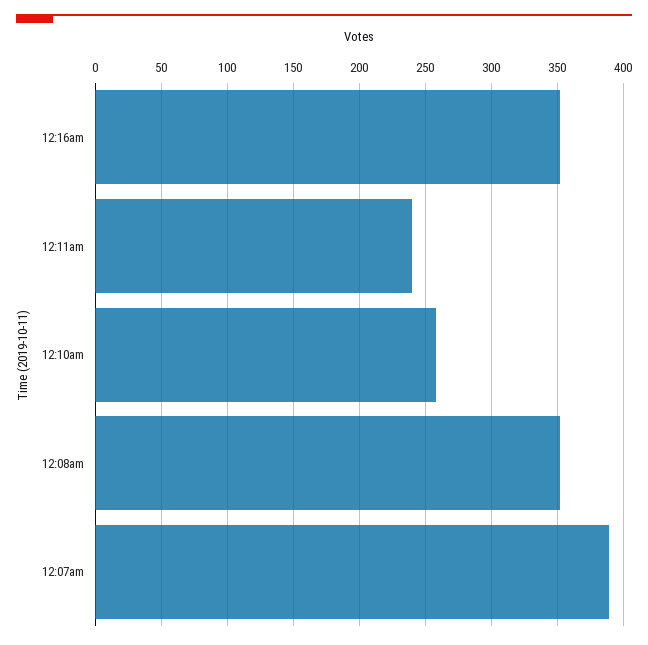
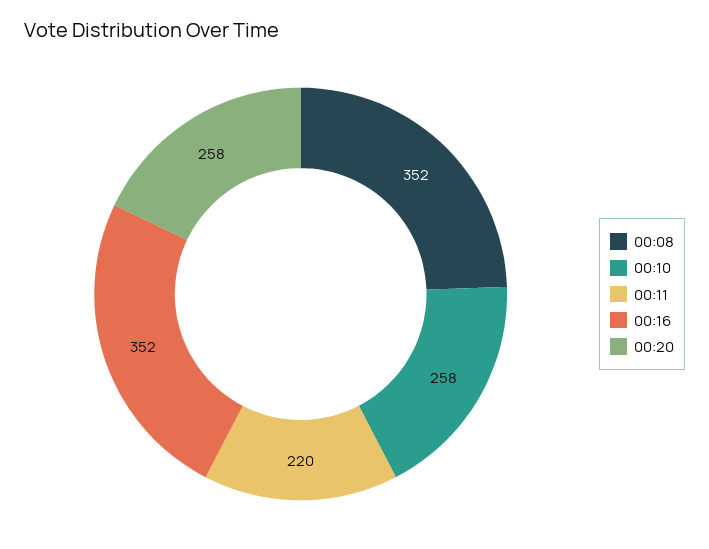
12:11am: 240 -> 220
12:07am: 390 -> none
00:20: none -> 258

